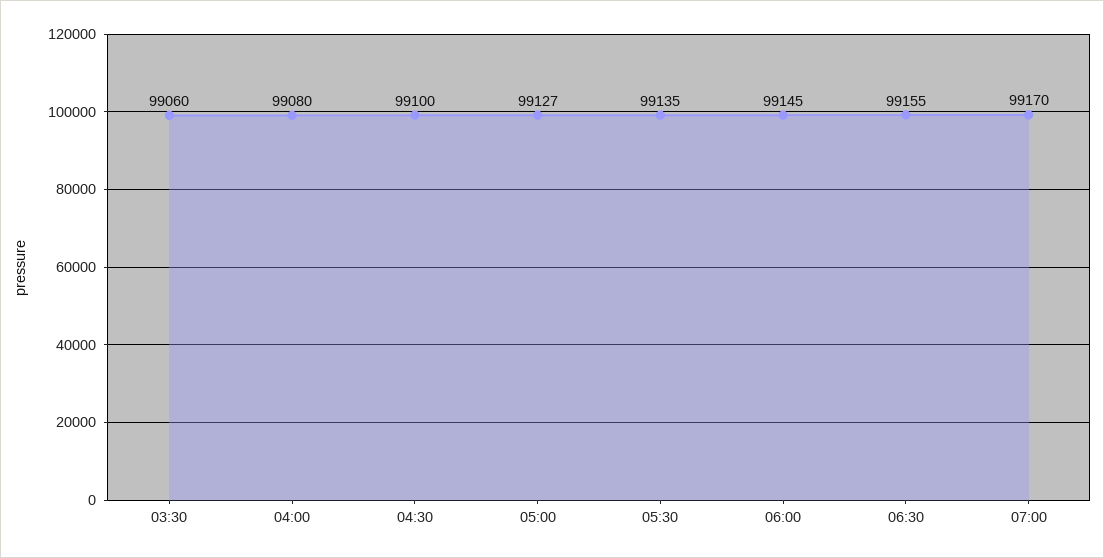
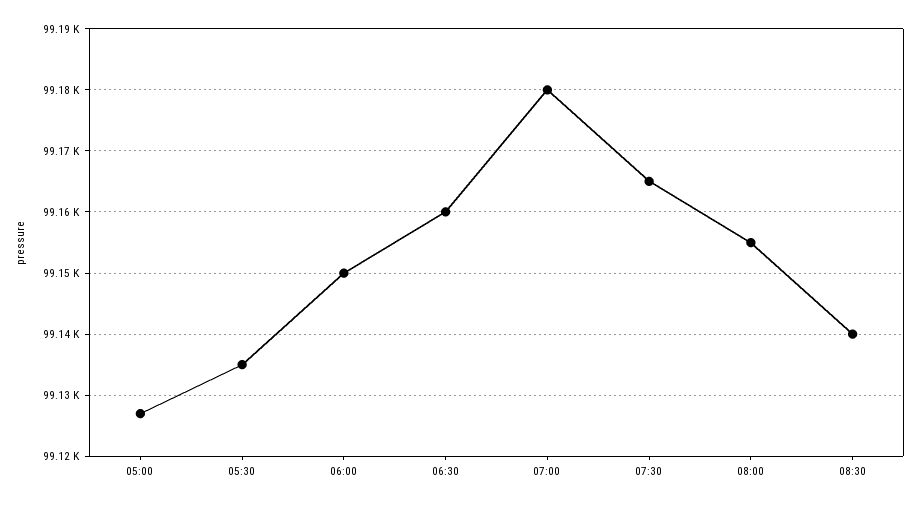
03:30: 99060 -> none
04:00: 99080 -> none
04:30: 99100 -> none
06:00: 99145 -> 99150
06:30: 99155 -> 99160
07:00: 99170 -> 99180
07:30: none -> 99165
08:00: none -> 99155
08:30: none -> 99140

